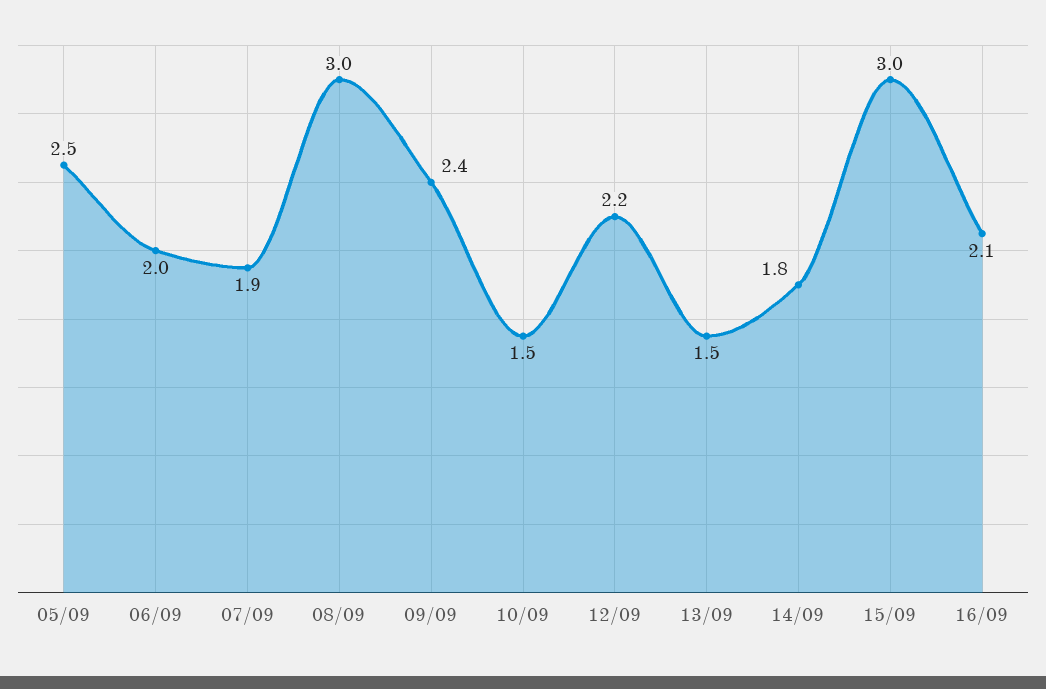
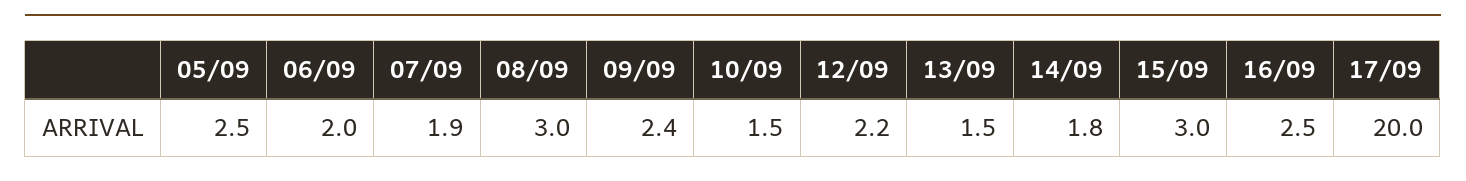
16/09: 2.1 -> 2.5
17/09: none -> 20

